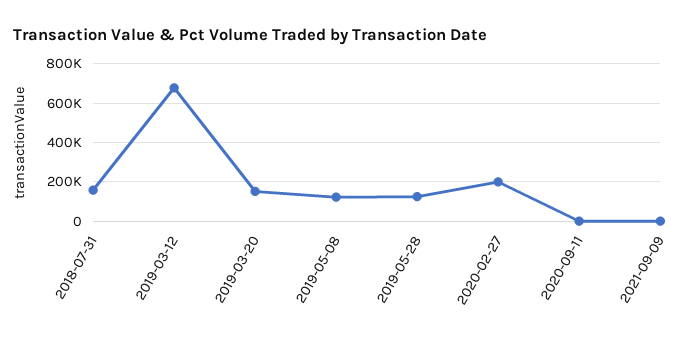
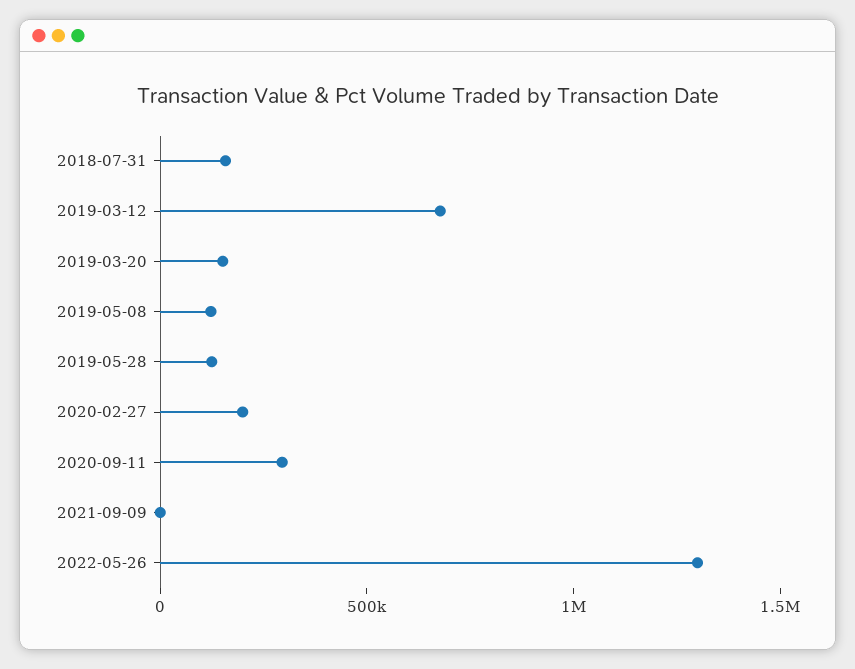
2020-09-11: 0 -> 300000
2022-05-26: none -> 1300000

